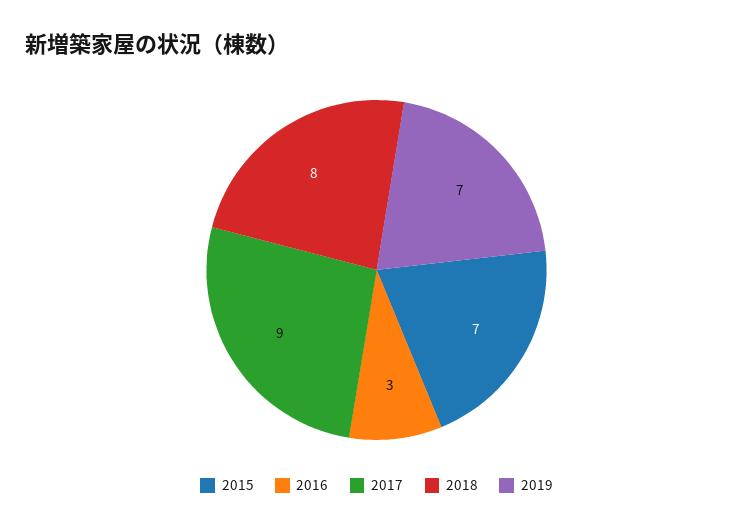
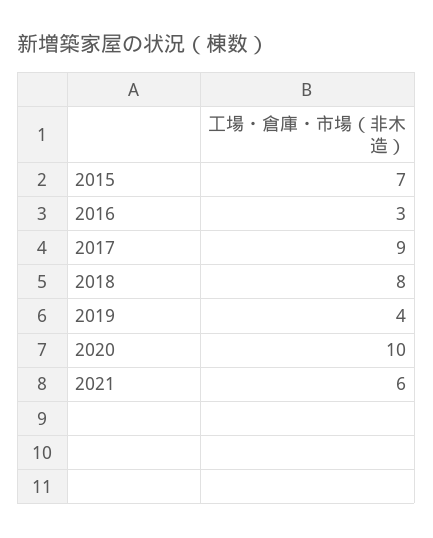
2019: 7 -> 4
2020: none -> 10
2021: none -> 6

